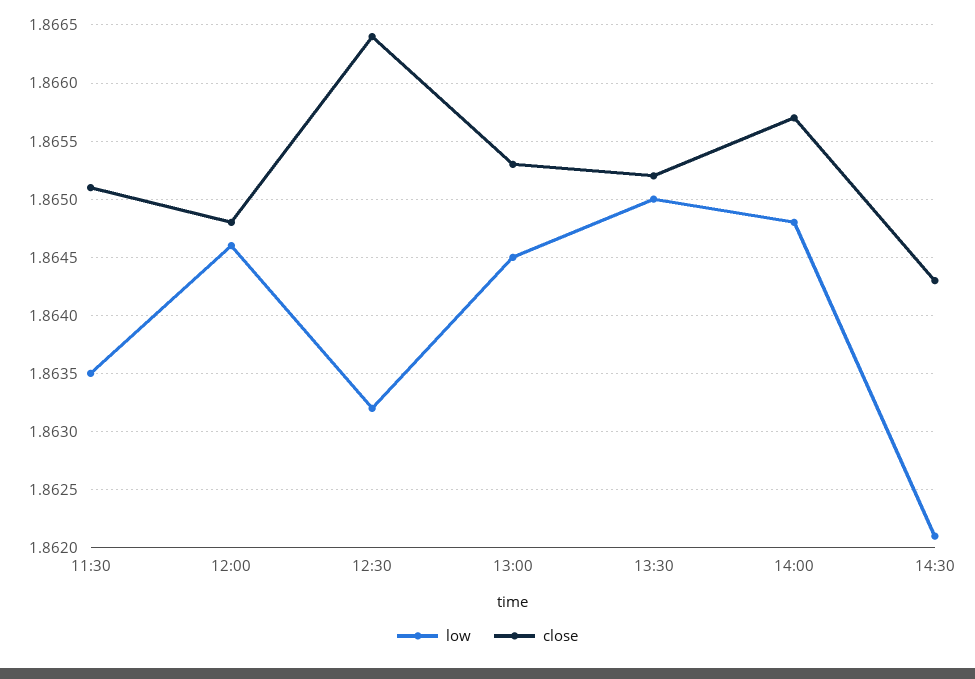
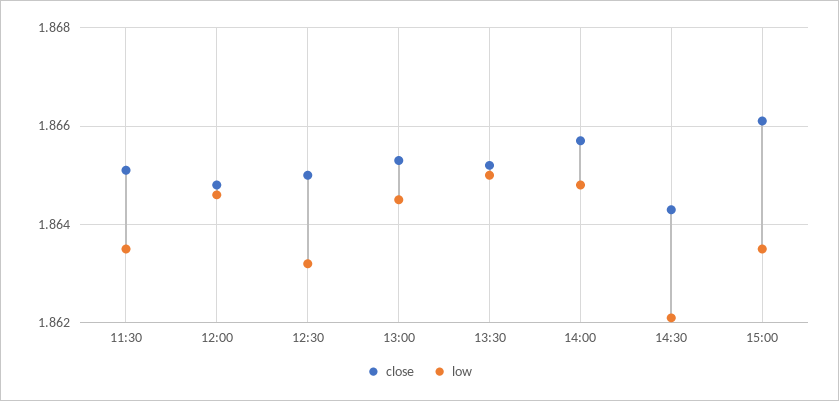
close, 12:30: 1.8664 -> 1.865
close, 15:00: none -> 1.866
low, 15:00: none -> 1.8635

